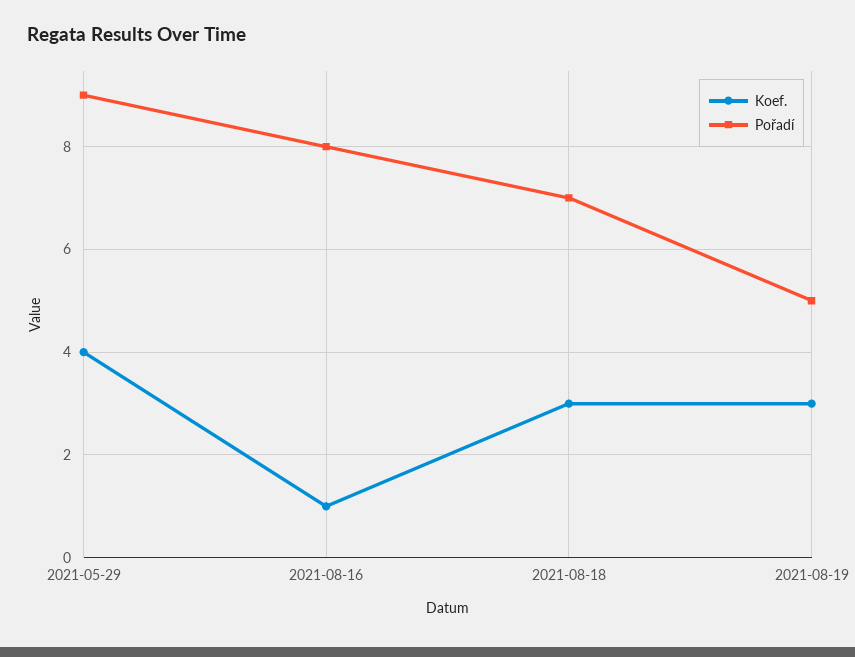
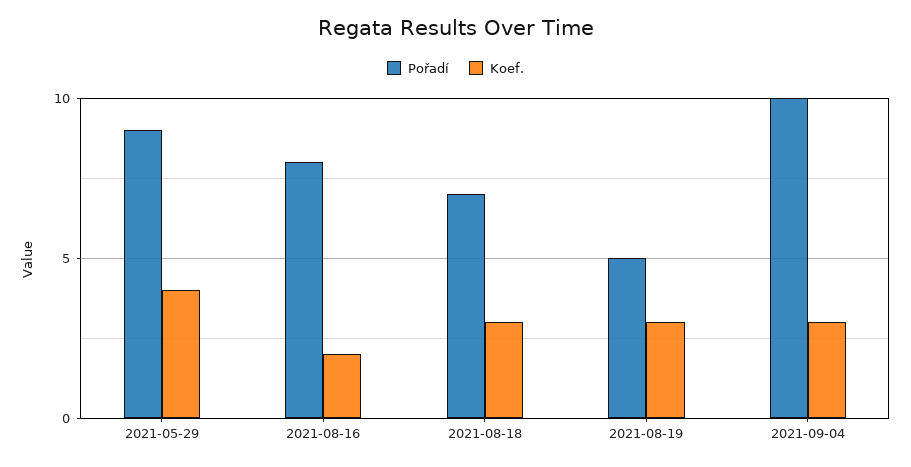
Koef., 2021-08-16: 1 -> 2
Pořadí, 2021-09-04: none -> 10
Koef., 2021-09-04: none -> 3

